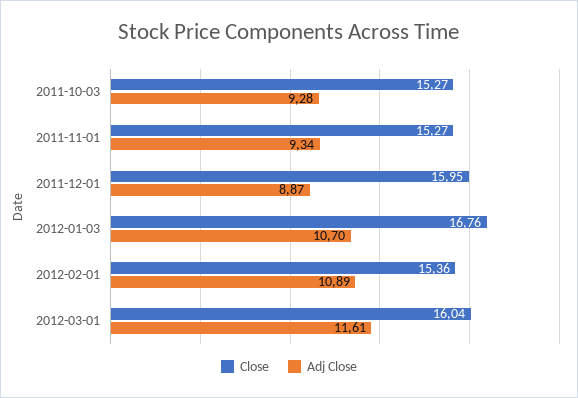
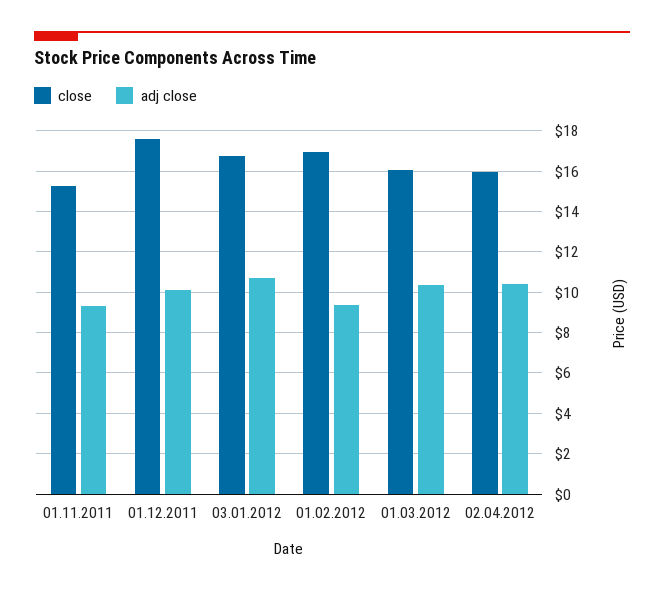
Close, 2011-10-03: 15.27 -> none
Adj Close, 2011-10-03: 9.28 -> none
Close, 2011-12-01: 15.95 -> 17.5
Adj Close, 2011-12-01: 8.87 -> 10
Close, 2012-02-01: 15.36 -> 17
Adj Close, 2012-02-01: 10.89 -> 9.5
Adj Close, 2012-03-01: 11.61 -> 10.5
Close, 02.04.2012: none -> 16
Adj Close, 02.04.2012: none -> 10.5

